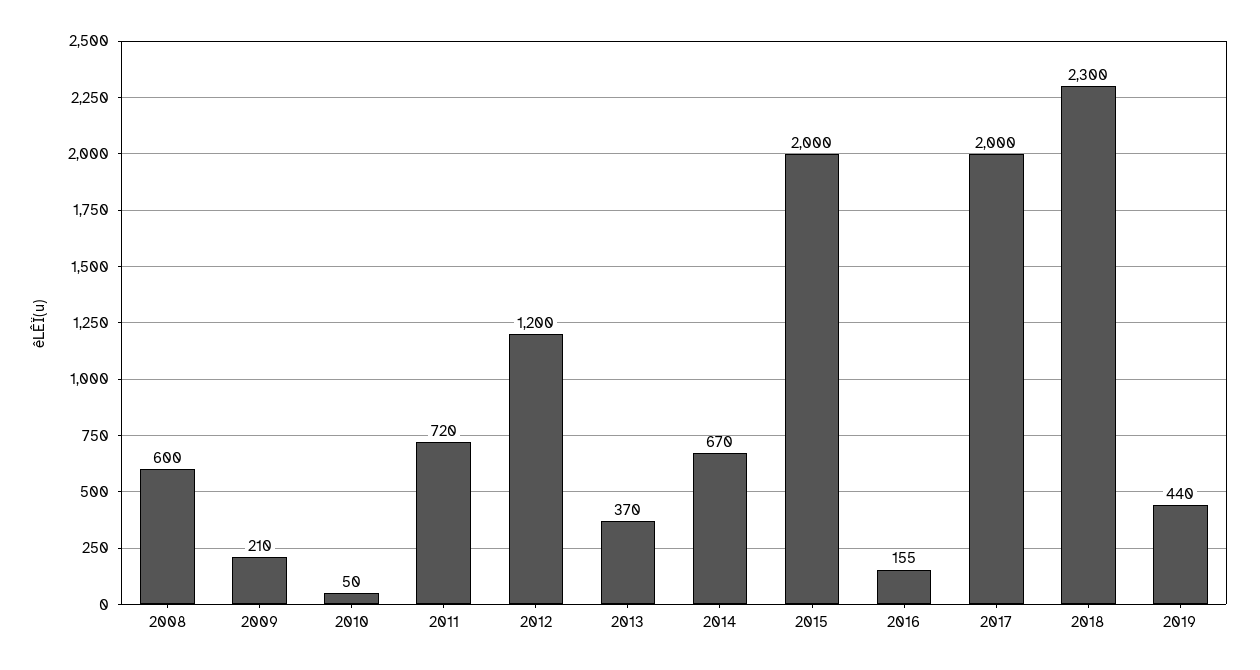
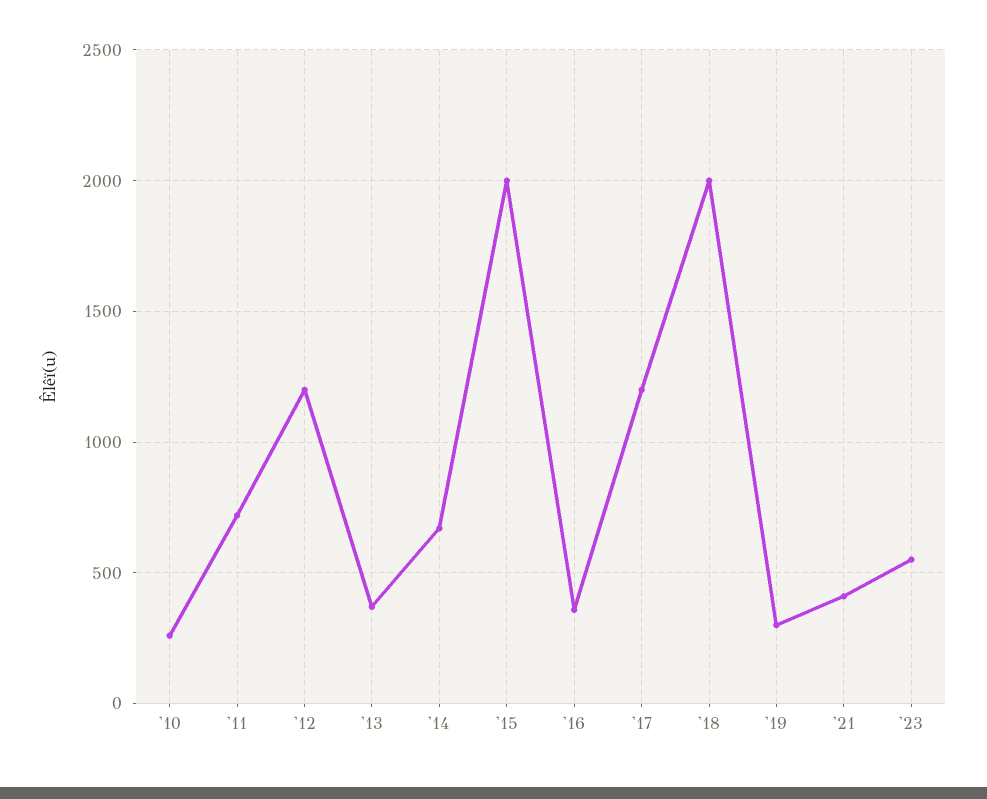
2008: 600 -> none
2009: 210 -> none
2010: 50 -> 250
2016: 155 -> 350
2017: 2000 -> 1200
2018: 2300 -> 2000
2019: 440 -> 300
'21: none -> 400
'23: none -> 550

